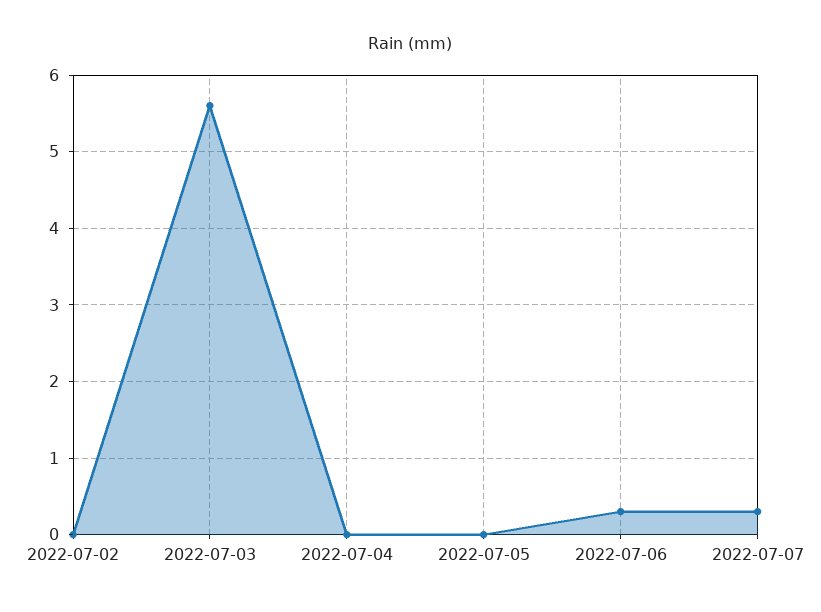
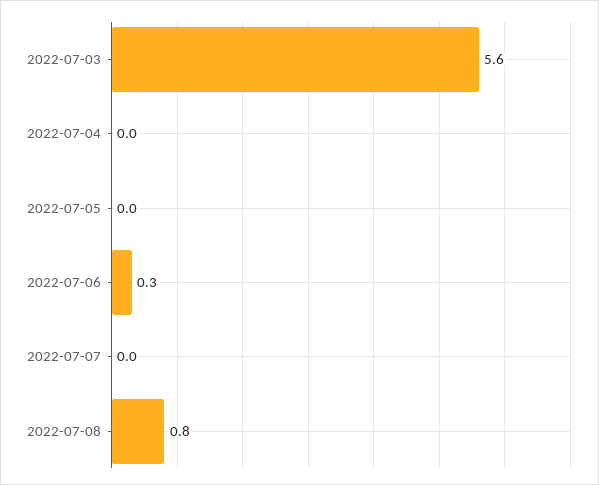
2022-07-02: 0 -> none
2022-07-07: 0.3 -> 0
2022-07-08: none -> 0.8

